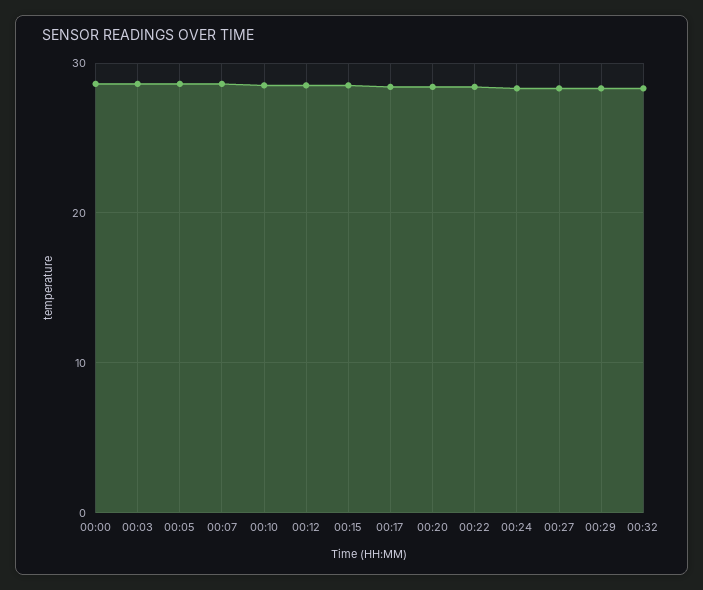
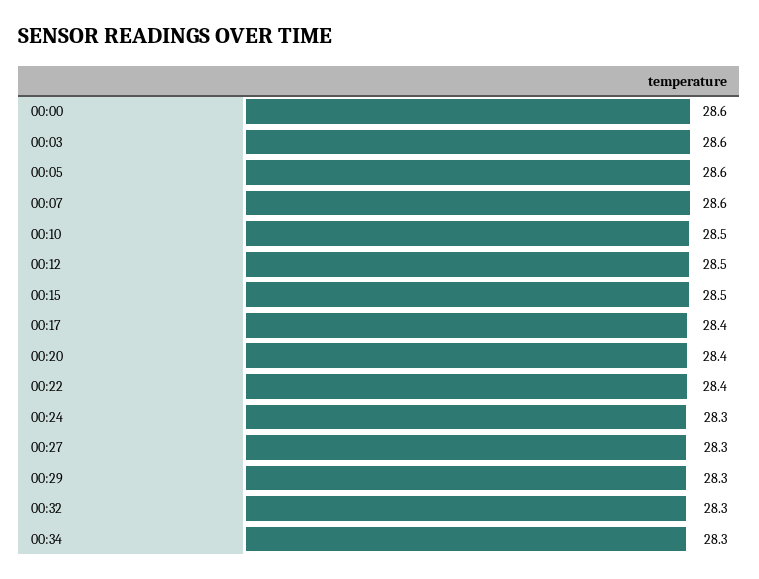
00:34: none -> 28.3

